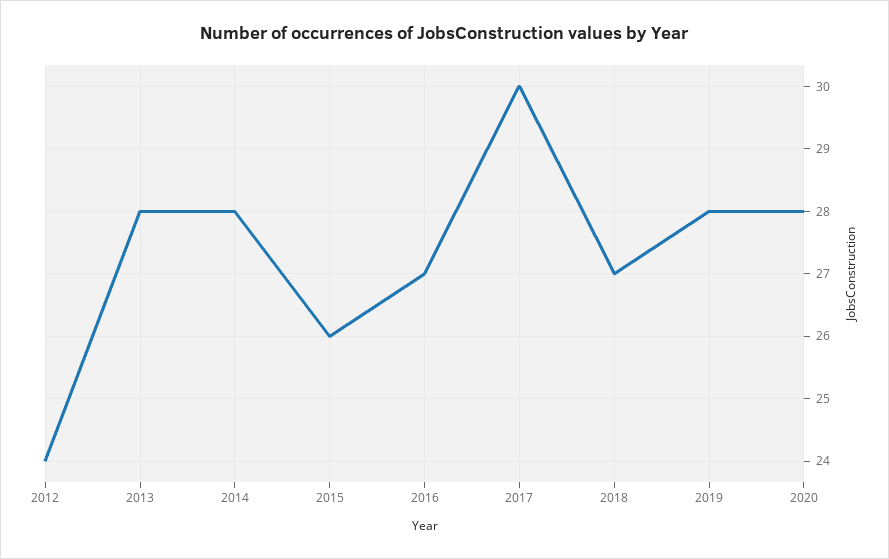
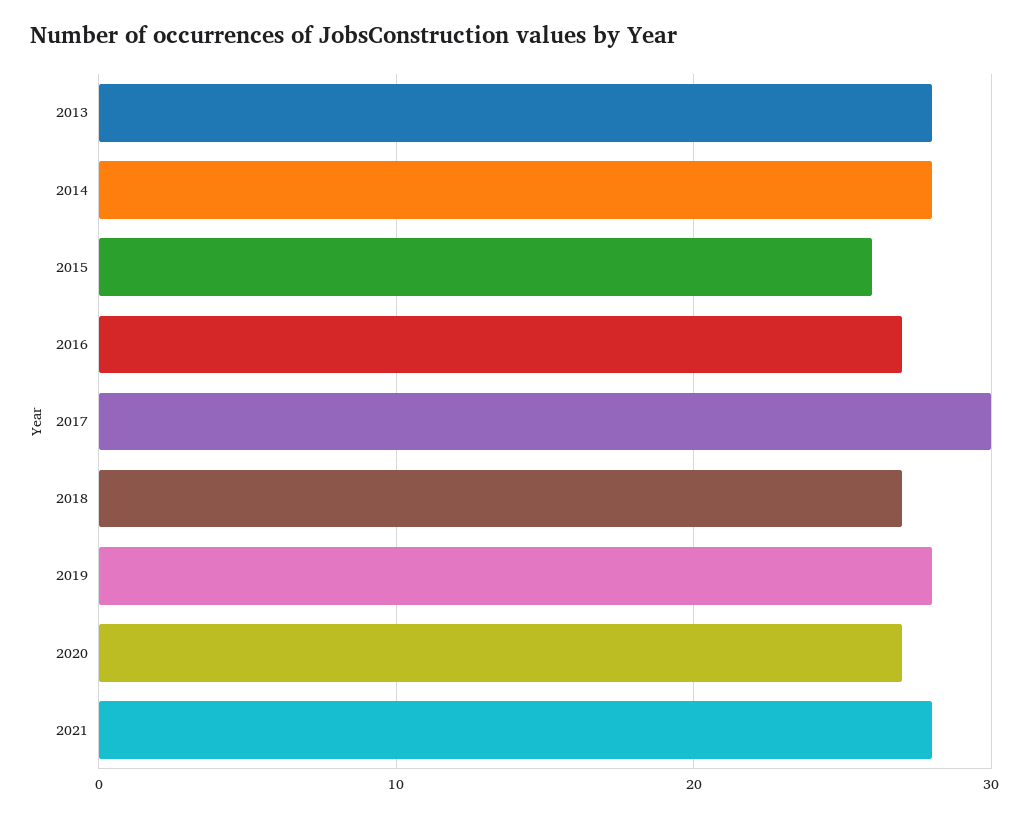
2012: 24 -> none
2020: 28 -> 27
2021: none -> 28

